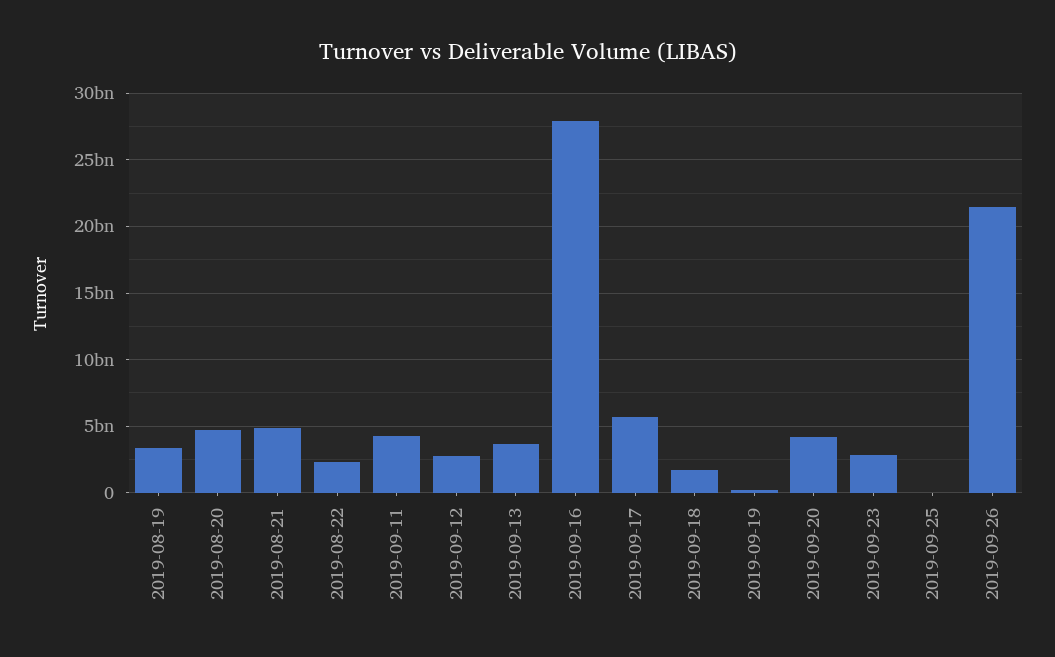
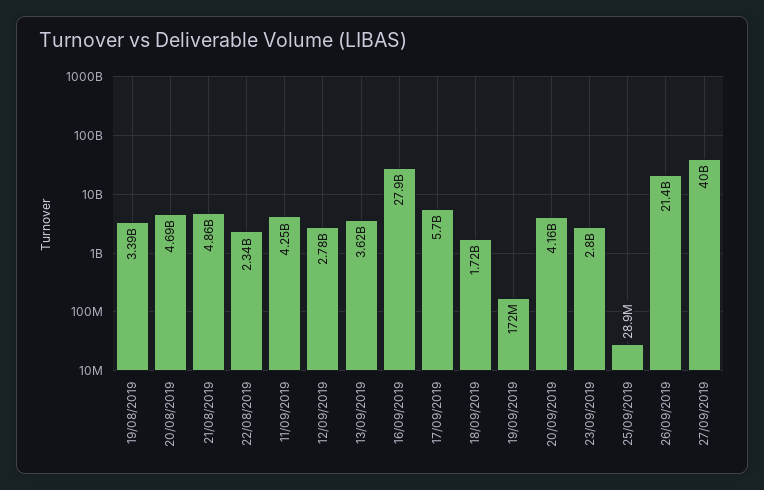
27/09/2019: none -> 40000000000

